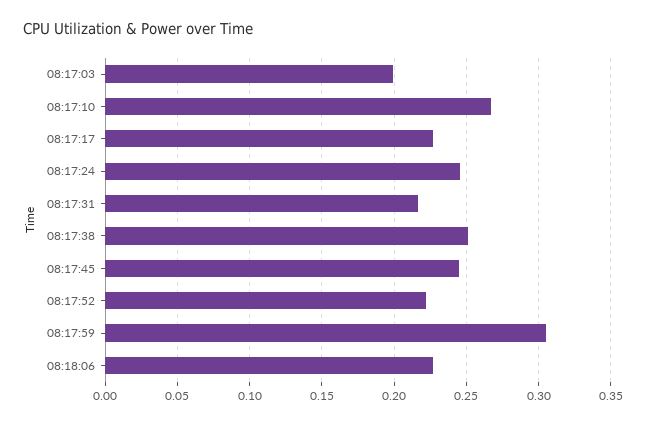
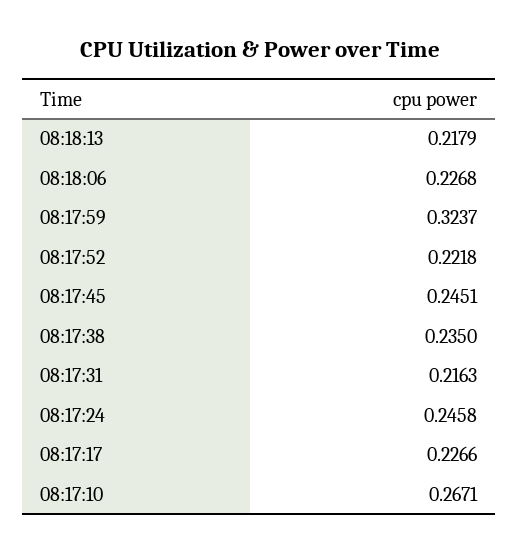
08:17:03: 0.2 -> none
08:17:38: 0.25 -> 0.235
08:17:59: 0.305 -> 0.3237
08:18:13: none -> 0.2179

